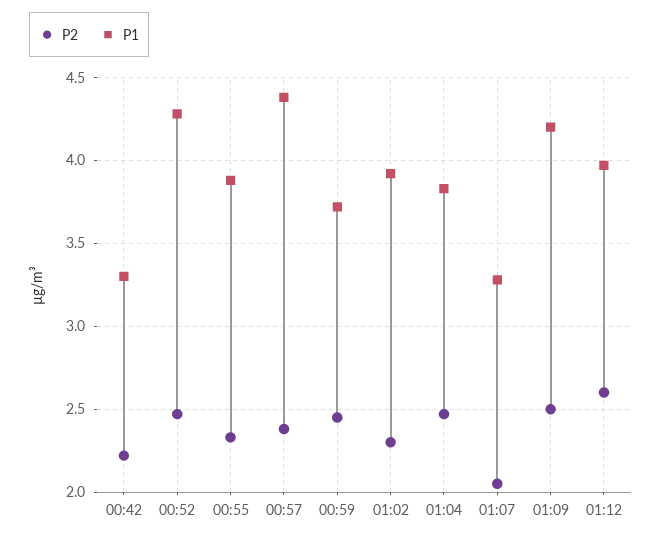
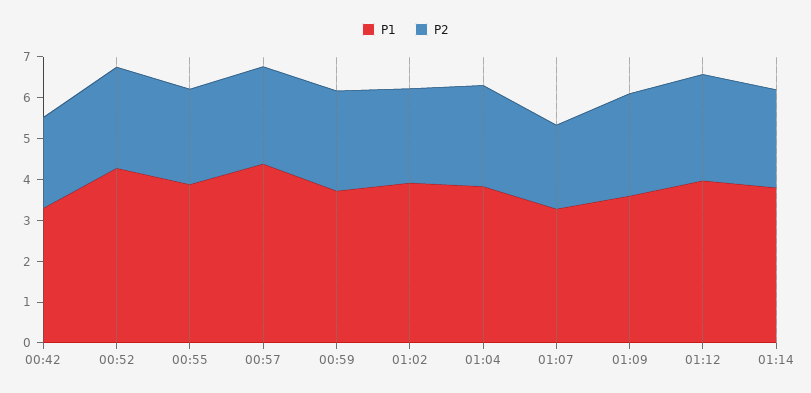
P1, 01:09: 4.2 -> 3.6
P1, 01:14: none -> 3.8
P2, 01:14: none -> 2.4

